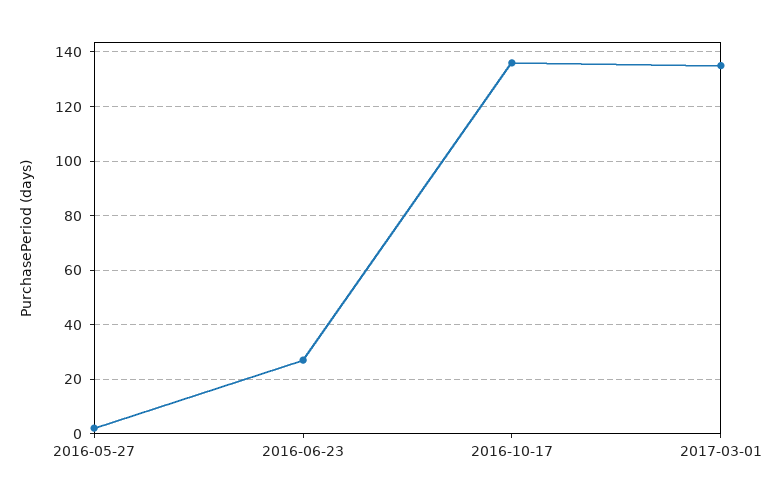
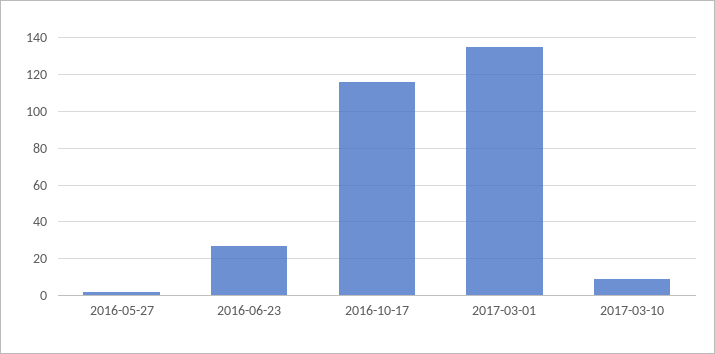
2016-10-17: 135 -> 115
2017-03-10: none -> 10

